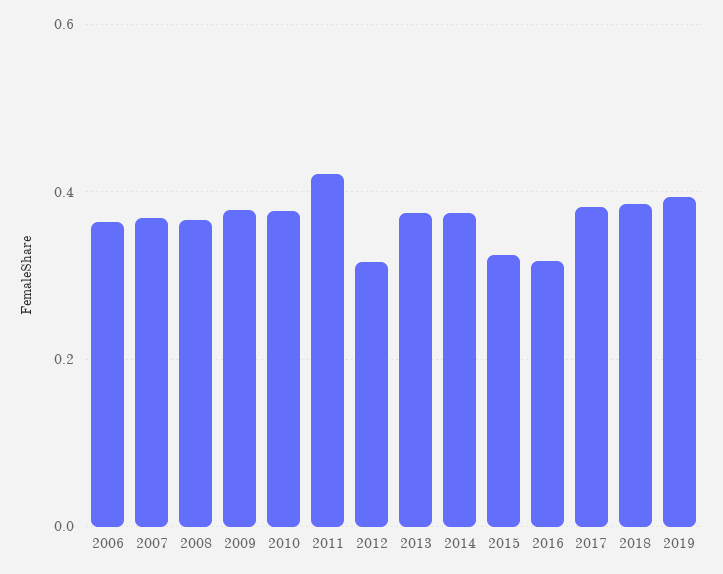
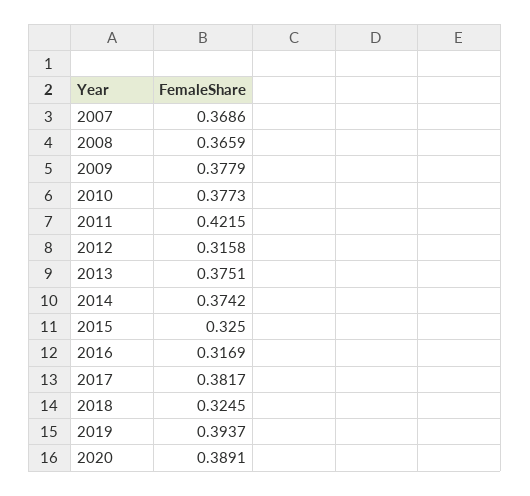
2006: 0.36 -> none
2018: 0.38 -> 0.3245
2020: none -> 0.3891

